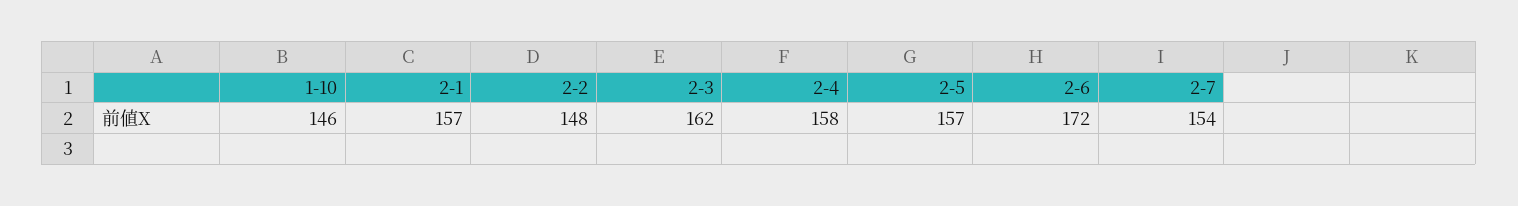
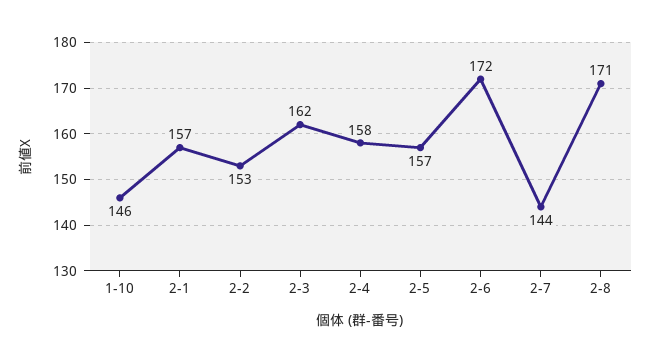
2-2: 148 -> 153
2-7: 154 -> 144
2-8: none -> 171

